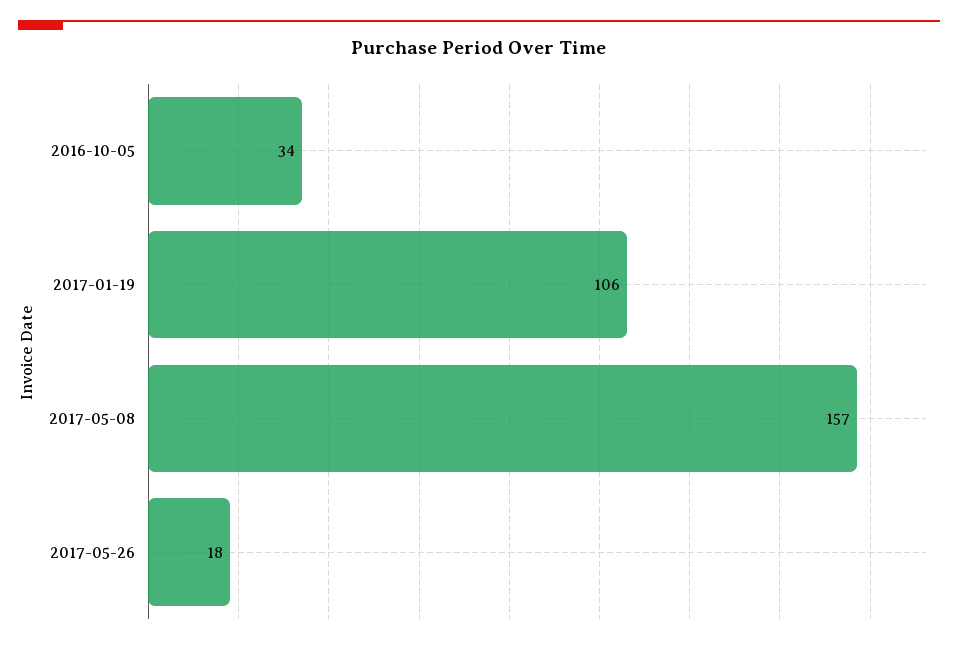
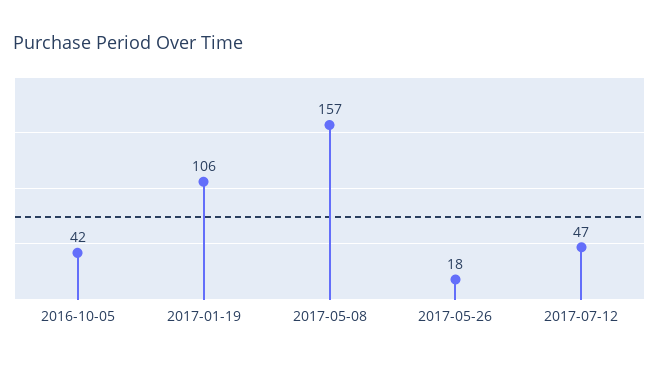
2016-10-05: 34 -> 42
2017-07-12: none -> 47

